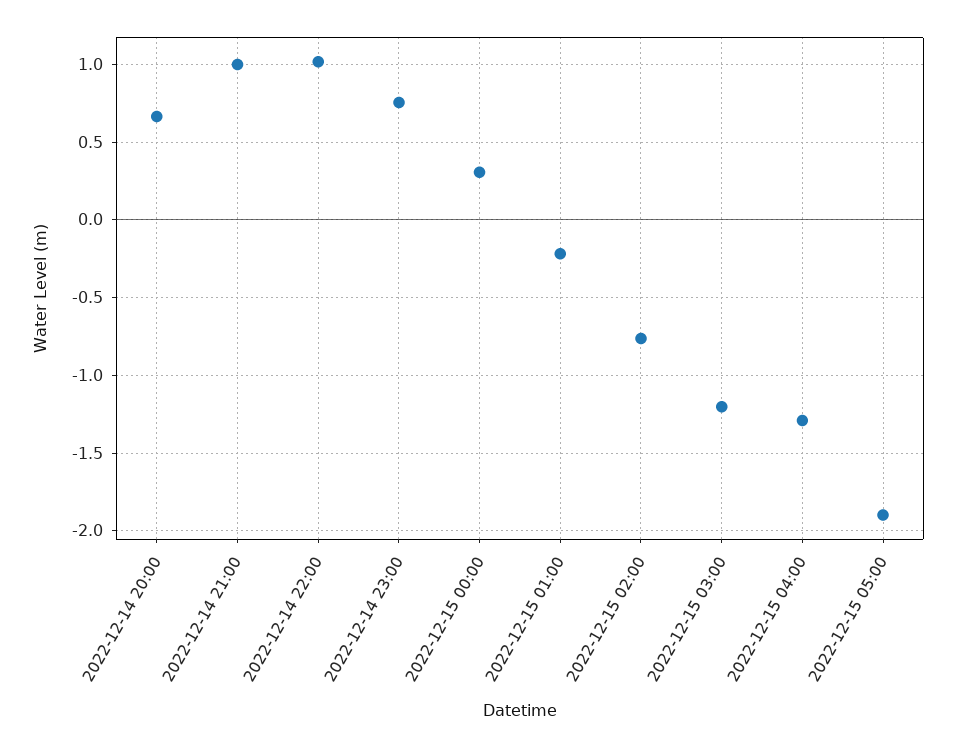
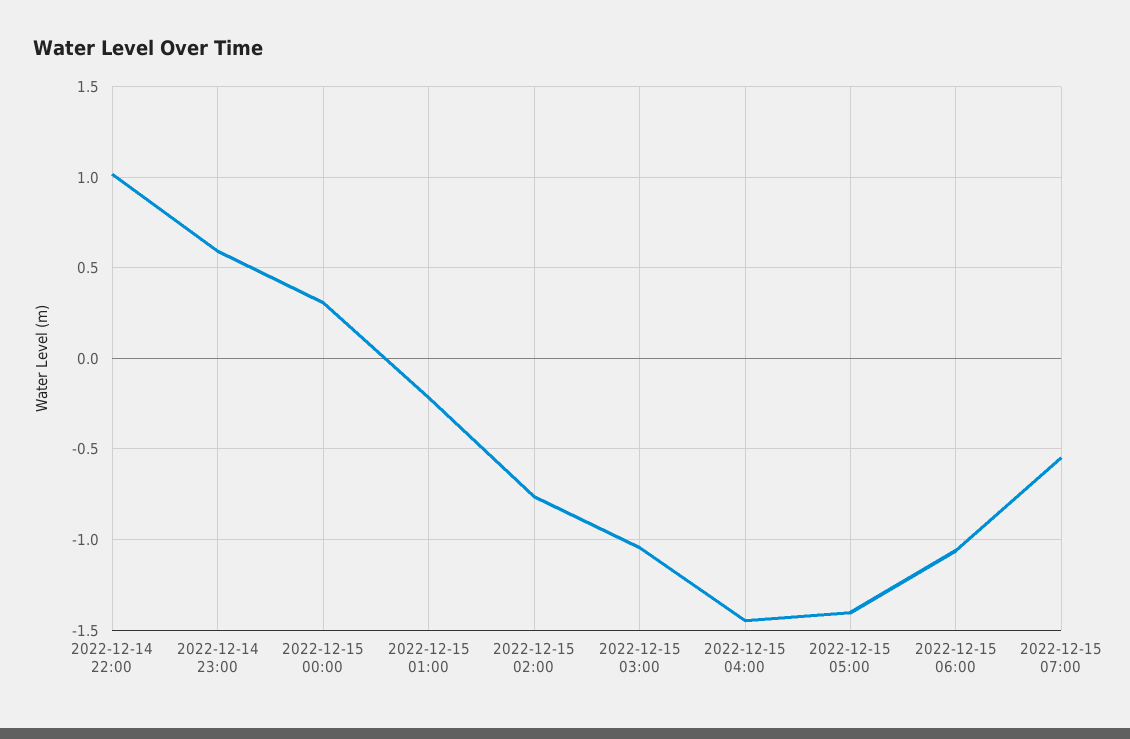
2022-12-14 20:00: 0.65 -> none
2022-12-14 21:00: 1 -> none
2022-12-14 23:00: 0.75 -> 0.6
2022-12-15 03:00: -1.2 -> -1.05
2022-12-15 04:00: -1.3 -> -1.45
2022-12-15 05:00: -1.9 -> -1.4
2022-12-15 06:00: none -> -1.05
2022-12-15 07:00: none -> -0.55

